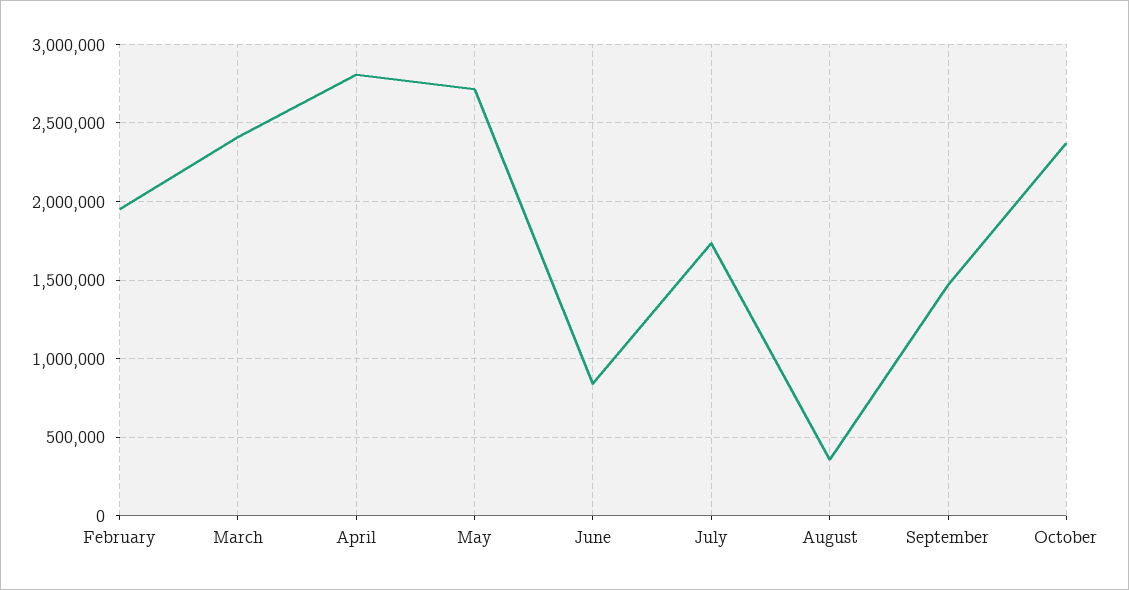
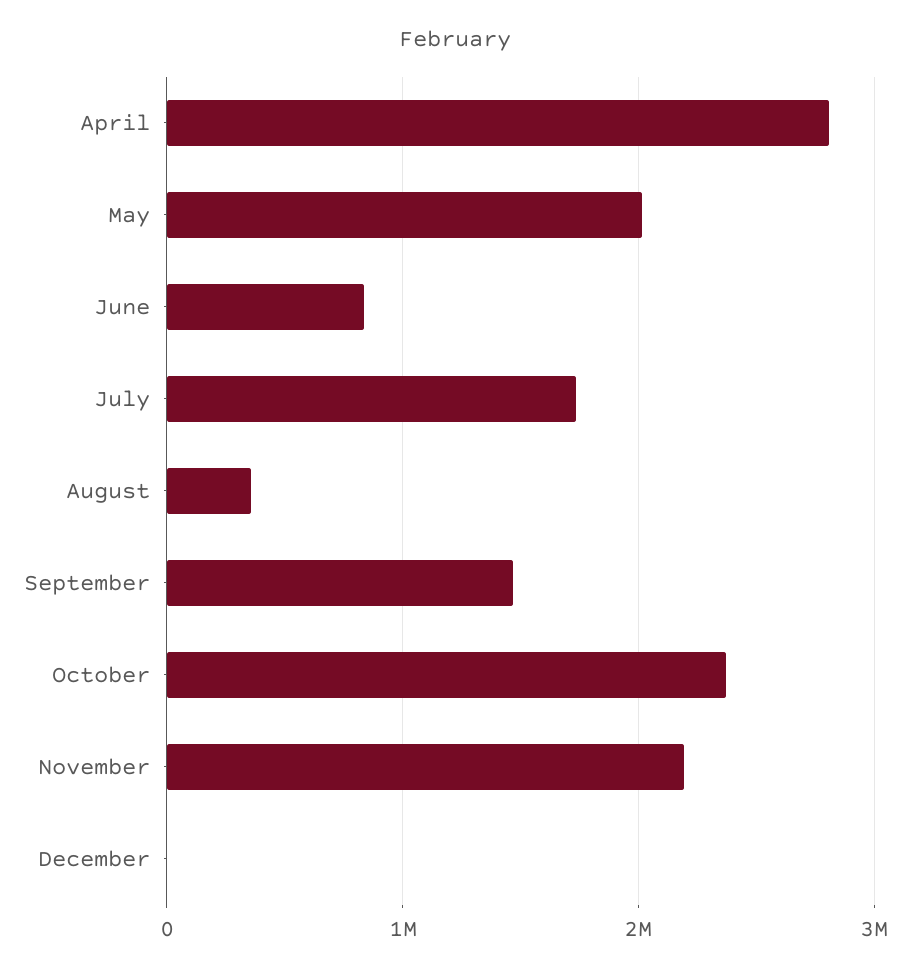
February: 1950000 -> none
March: 2400000 -> none
May: 2700000 -> 2000000
November: none -> 2200000
December: none -> 0

